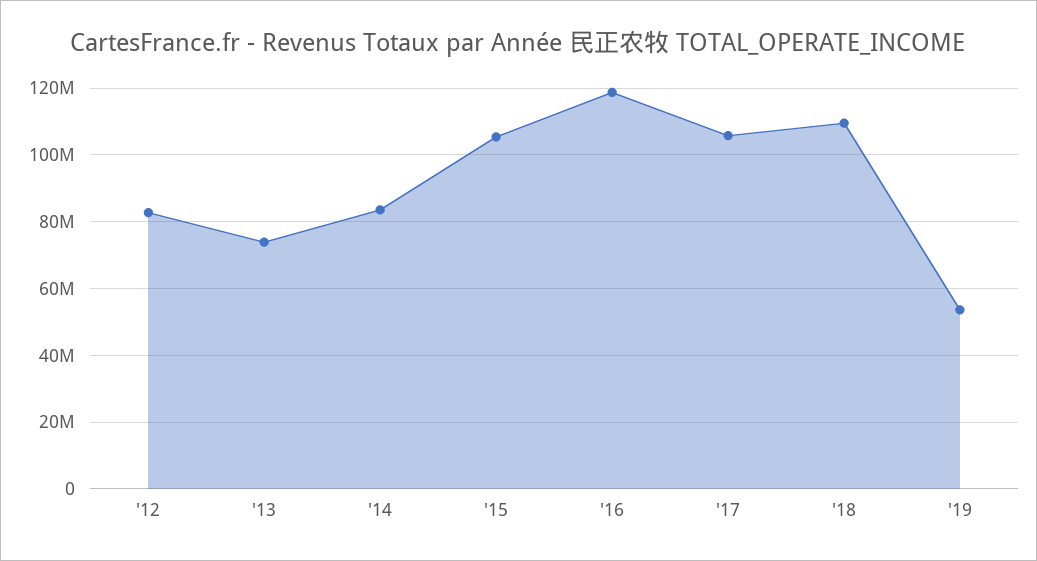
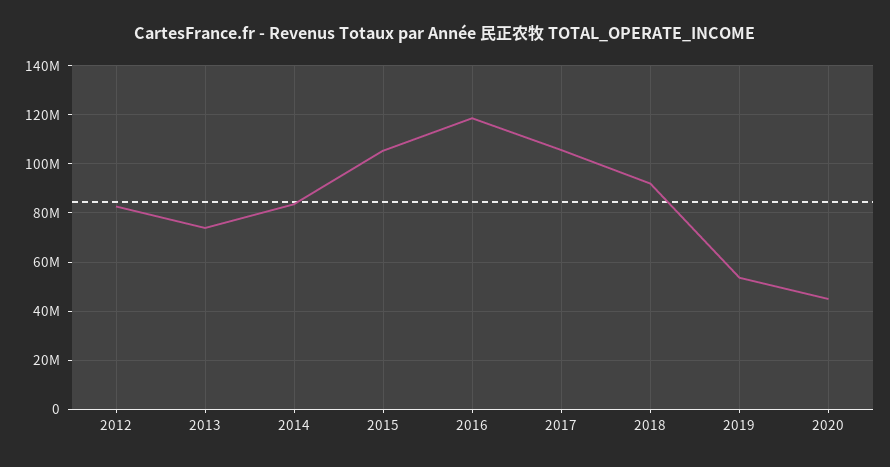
'18: 110000000 -> 92500000
2020: none -> 45000000

